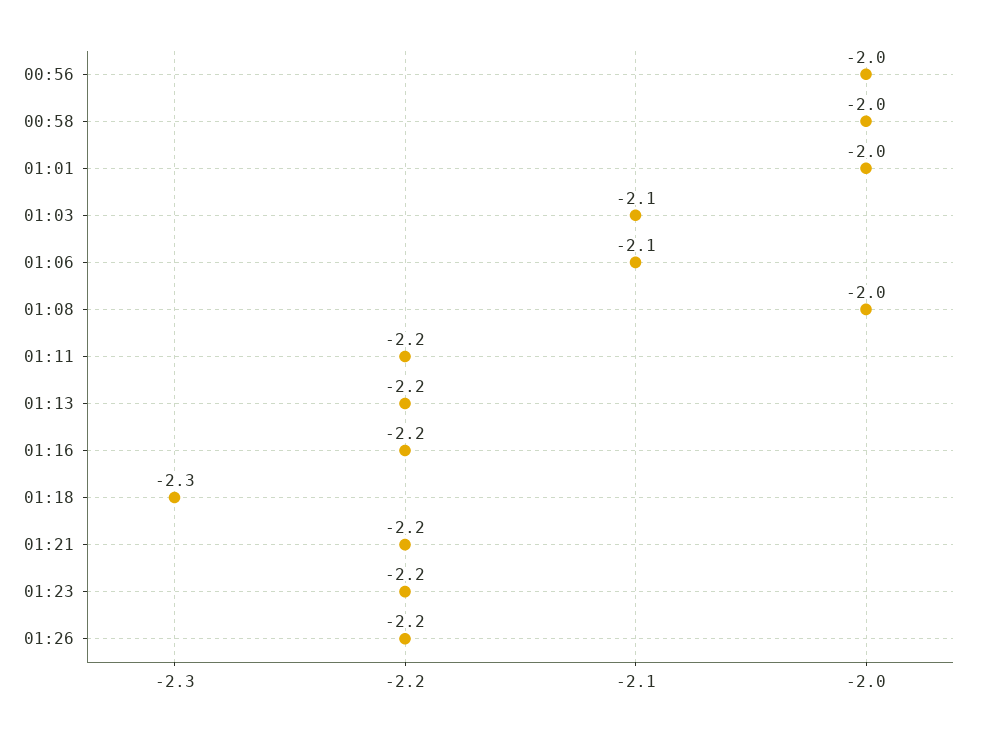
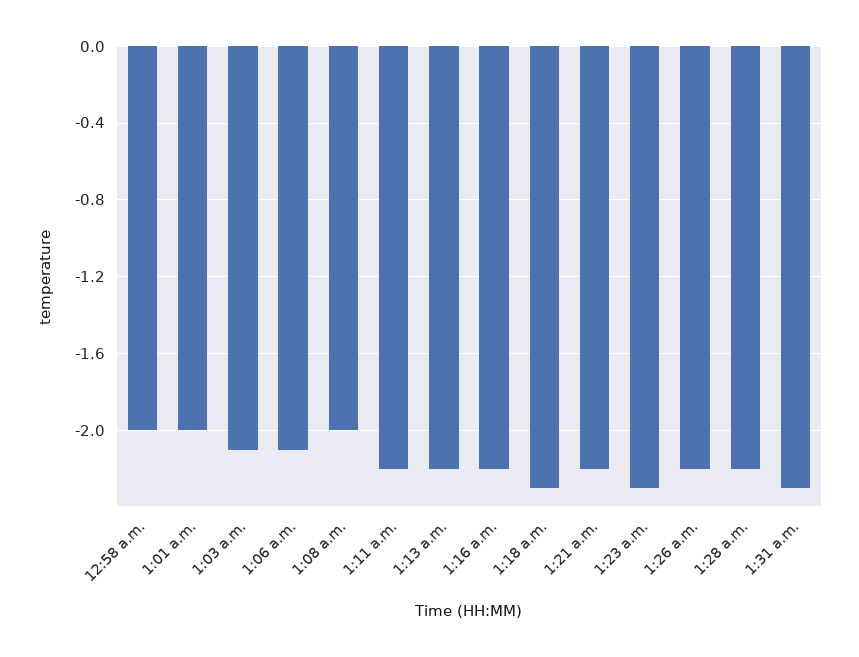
00:56: -2 -> none
01:23: -2.2 -> -2.3
1:28 a.m.: none -> -2.2
1:31 a.m.: none -> -2.3

